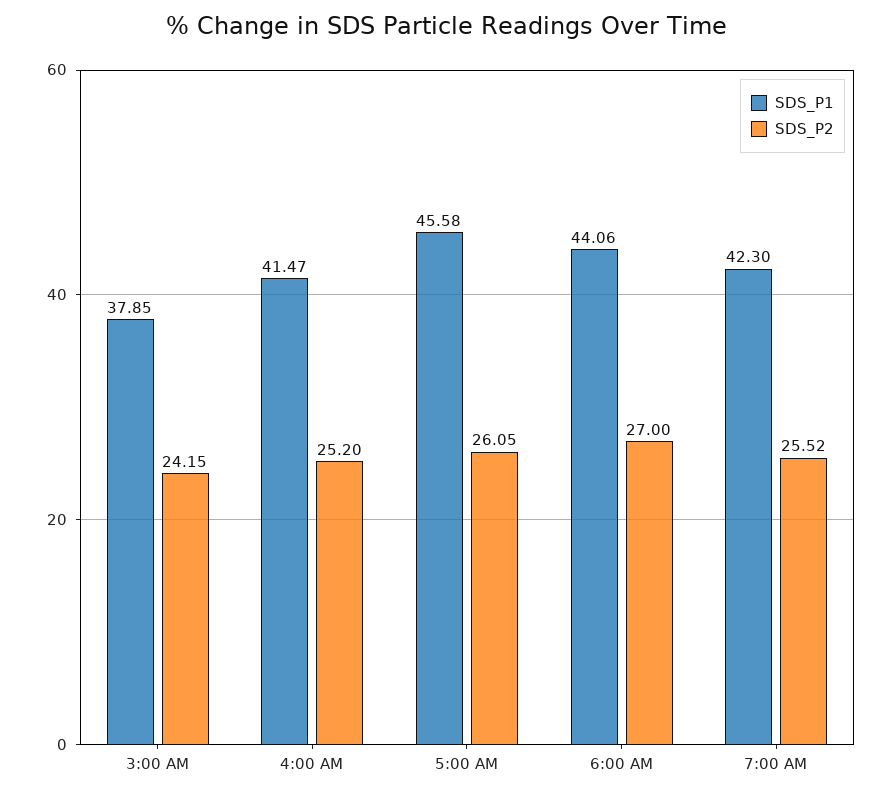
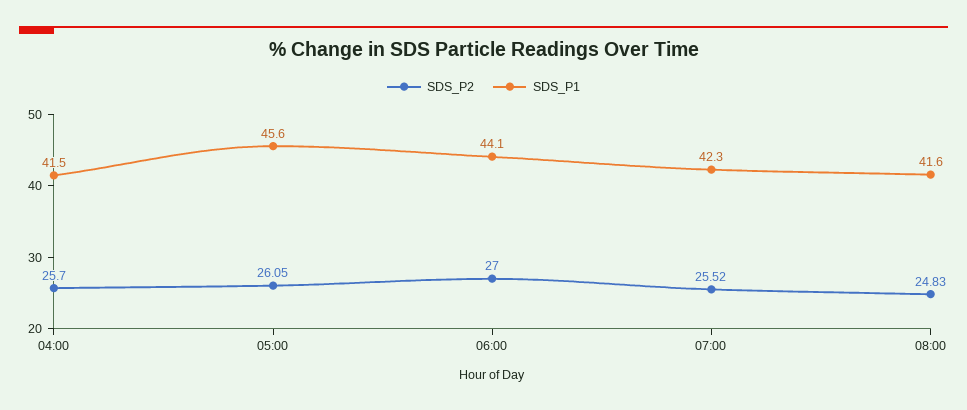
SDS_P1, 3:00 AM: 37.85 -> none
SDS_P2, 3:00 AM: 24.15 -> none
SDS_P2, 4:00 AM: 25.2 -> 25.7
SDS_P2, 08:00: none -> 24.83
SDS_P1, 08:00: none -> 41.6

